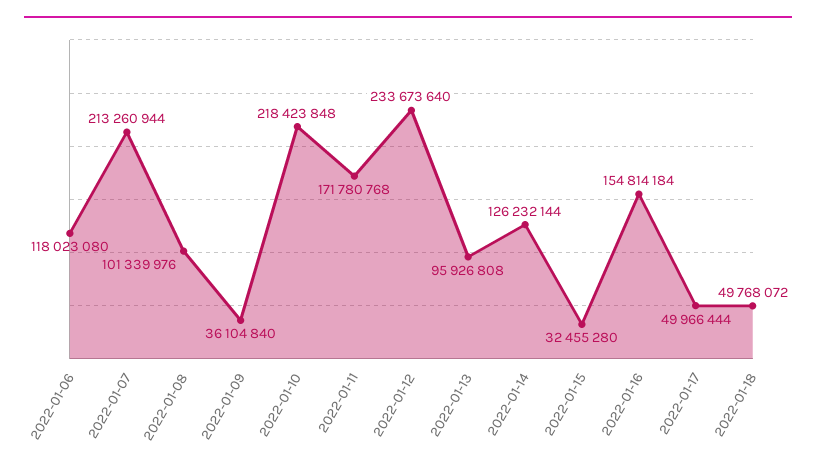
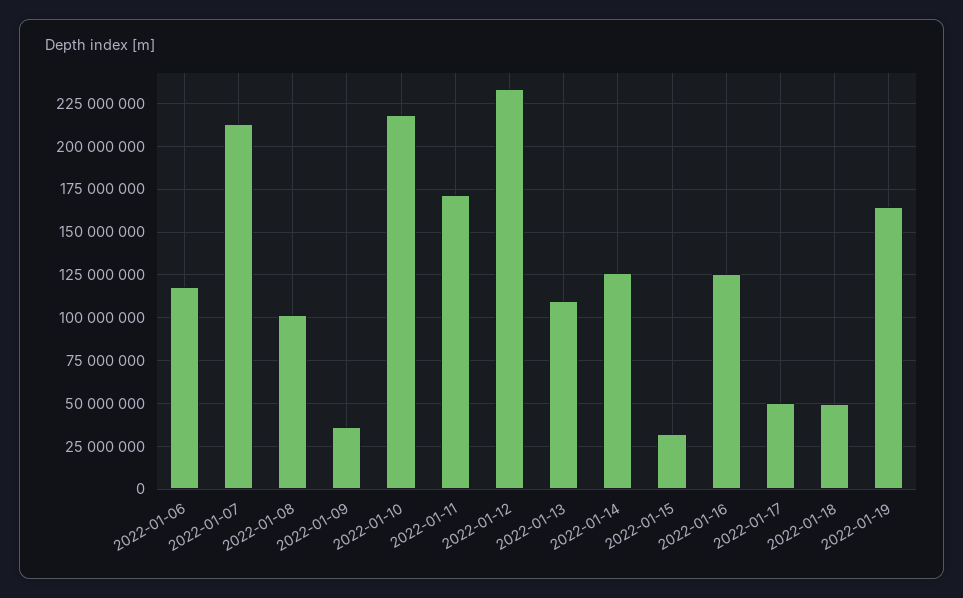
2022-01-13: 95926808 -> 110000000
2022-01-16: 154814184 -> 125000000
2022-01-19: none -> 165000000

